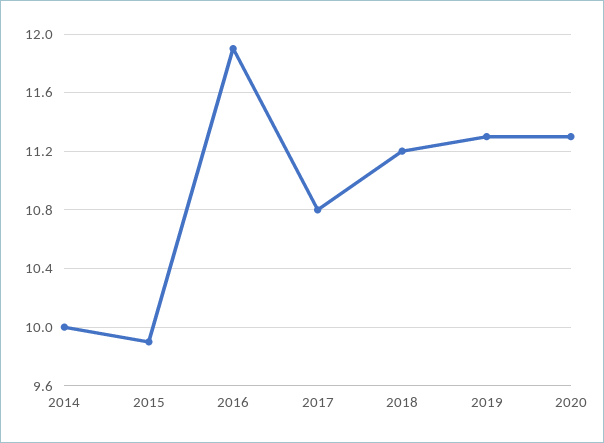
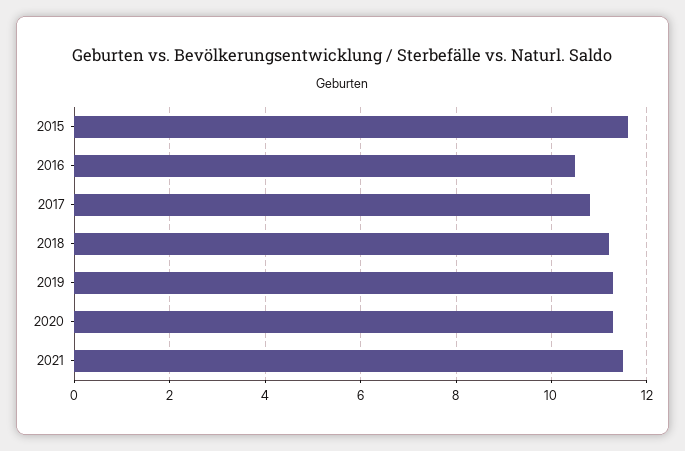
2014: 10 -> none
2015: 9.9 -> 11.5
2016: 11.9 -> 10.5
2021: none -> 11.5

